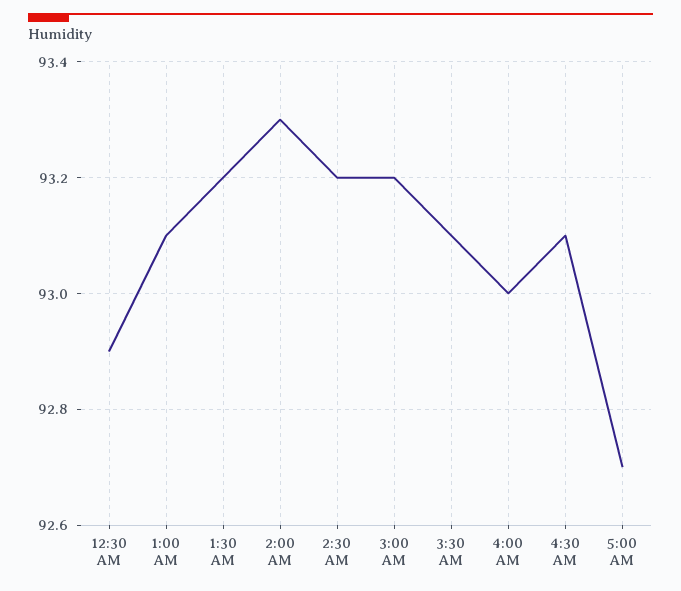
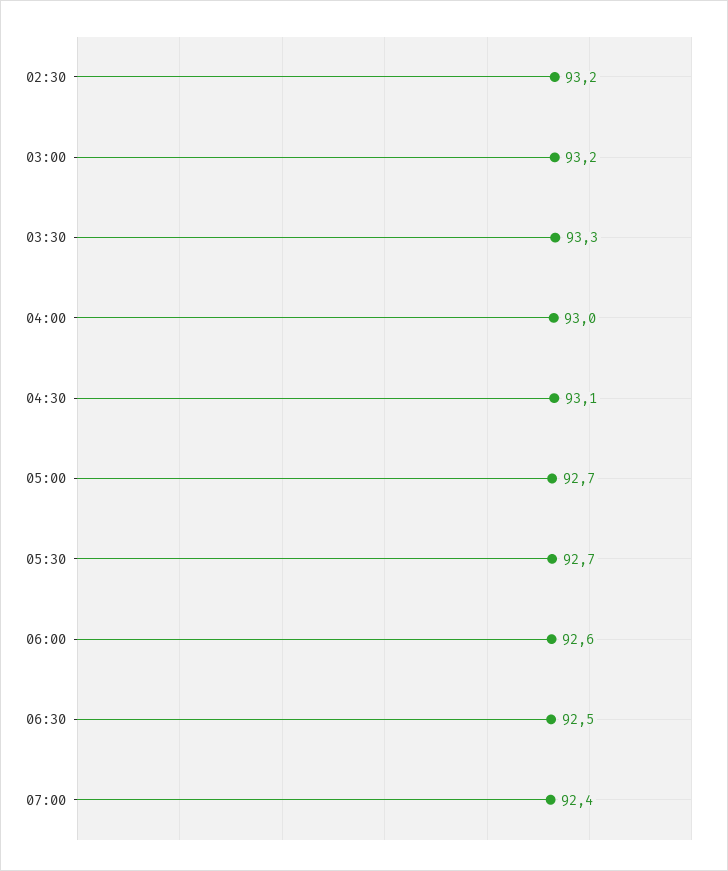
12:30 AM: 92.9 -> none
1:00 AM: 93.1 -> none
1:30 AM: 93.2 -> none
2:00 AM: 93.3 -> none
3:30 AM: 93.1 -> 93.3
05:30: none -> 92.7
06:00: none -> 92.6
06:30: none -> 92.5
07:00: none -> 92.4

